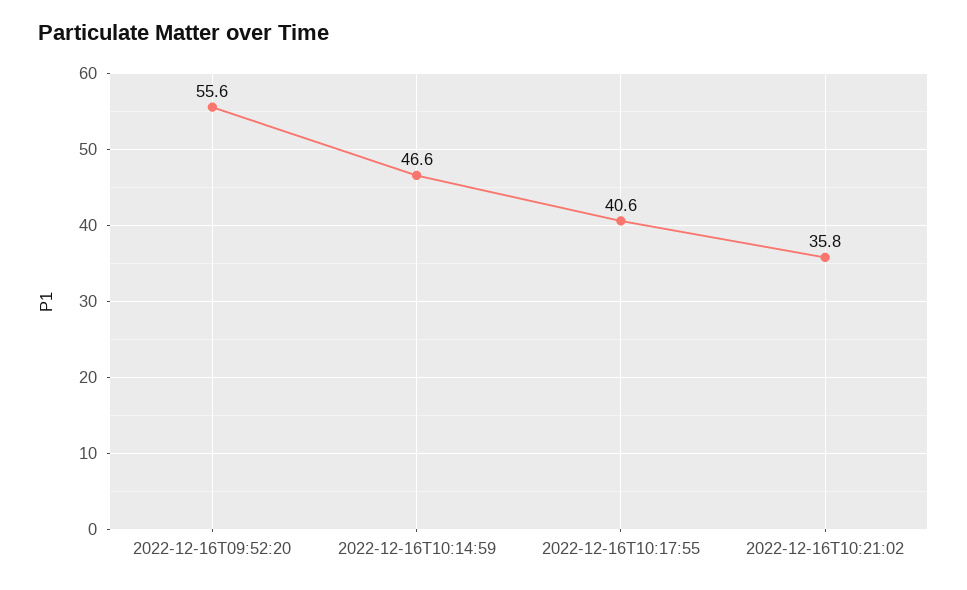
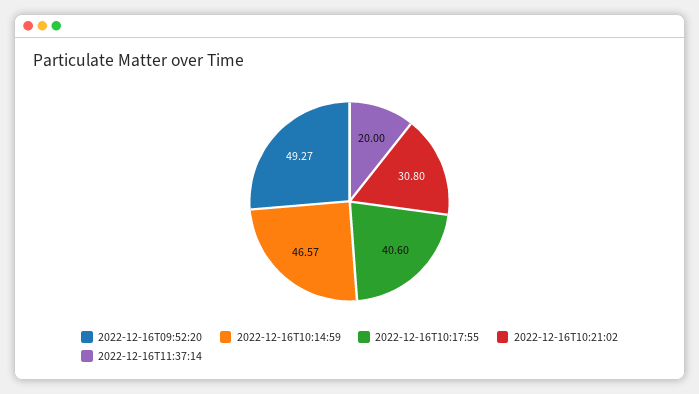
2022-12-16T09:52:20: 55.6 -> 49.27
2022-12-16T10:21:02: 35.8 -> 30.8
2022-12-16T11:37:14: none -> 20

